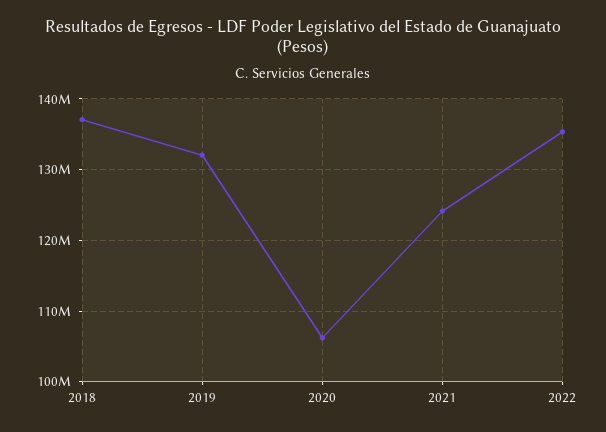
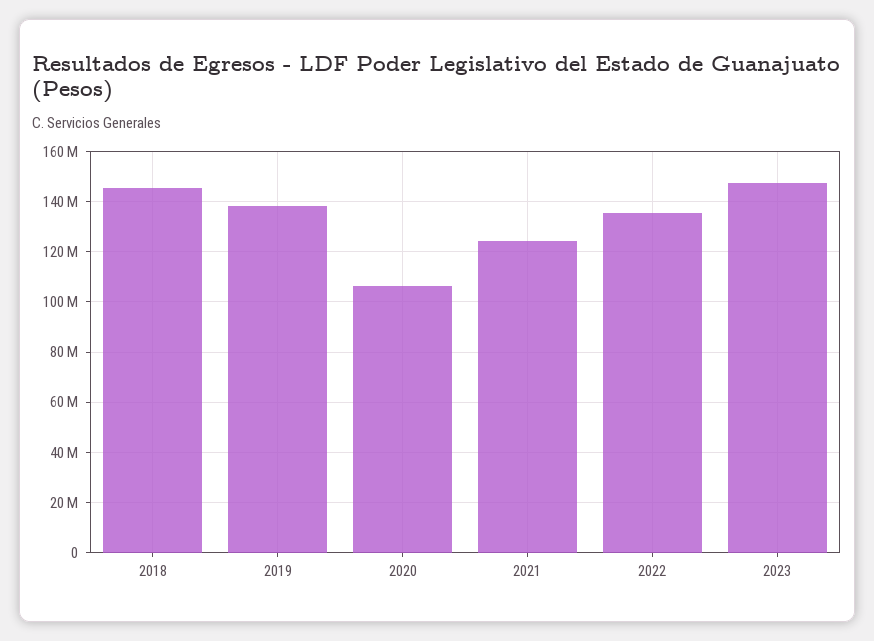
2018: 137000000 -> 145000000
2019: 132000000 -> 137500000
2023: none -> 147500000

